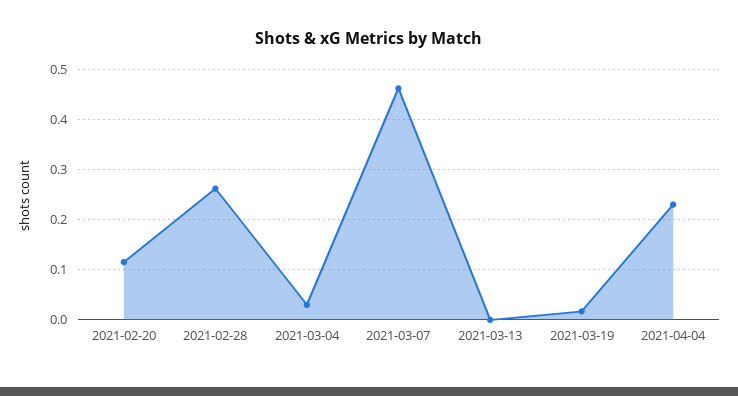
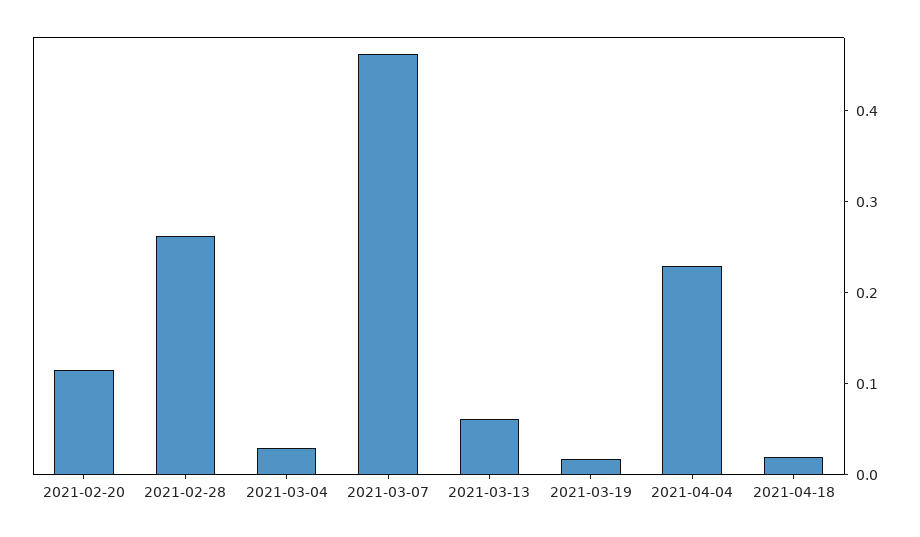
2021-03-13: 0 -> 0.06
2021-04-18: none -> 0.02

